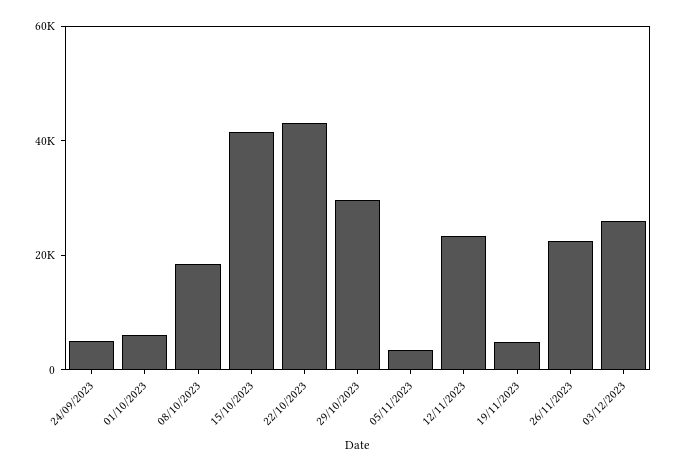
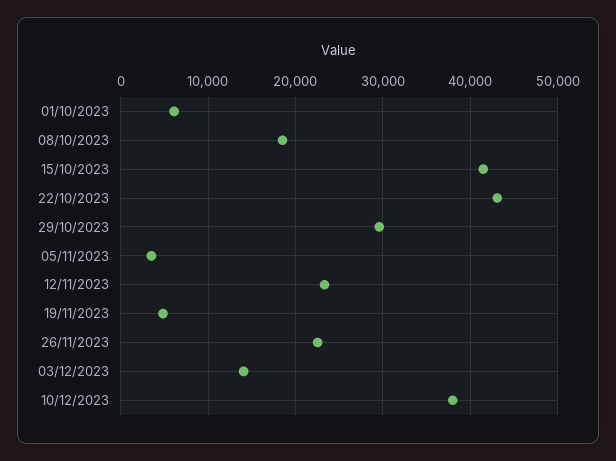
24/09/2023: 5000 -> none
03/12/2023: 25000 -> 14000
10/12/2023: none -> 38000

